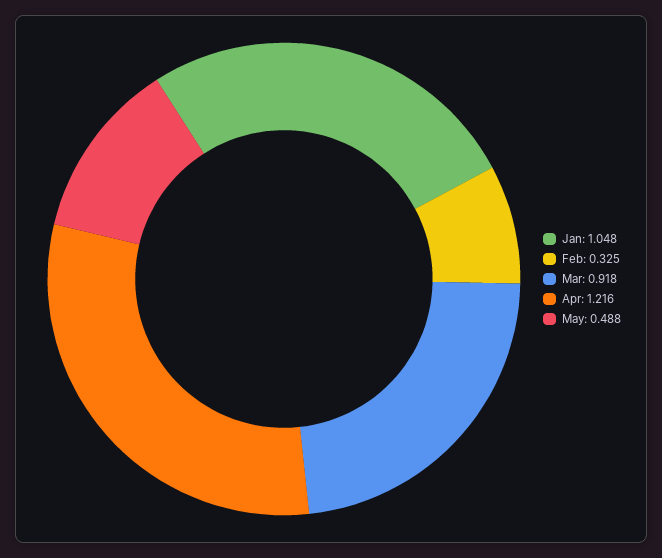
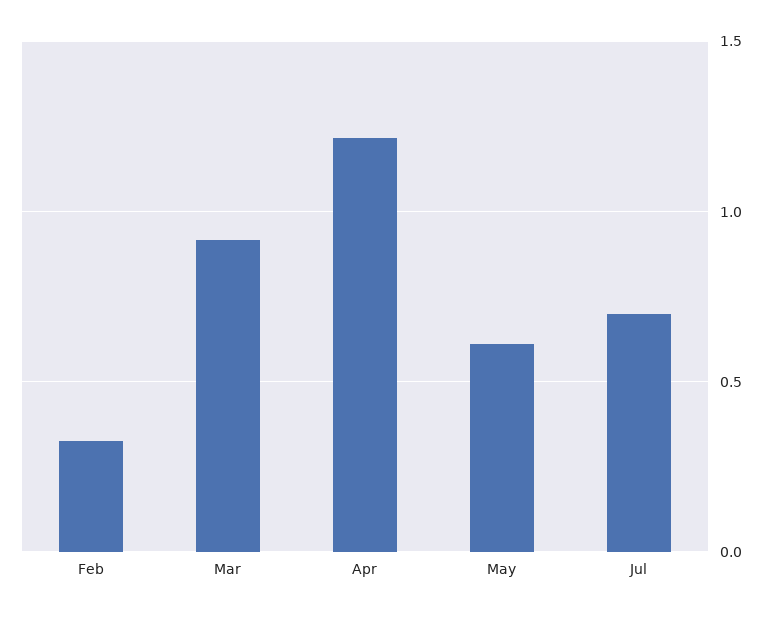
Jan: 1.048 -> none
May: 0.488 -> 0.6
Jul: none -> 0.7

